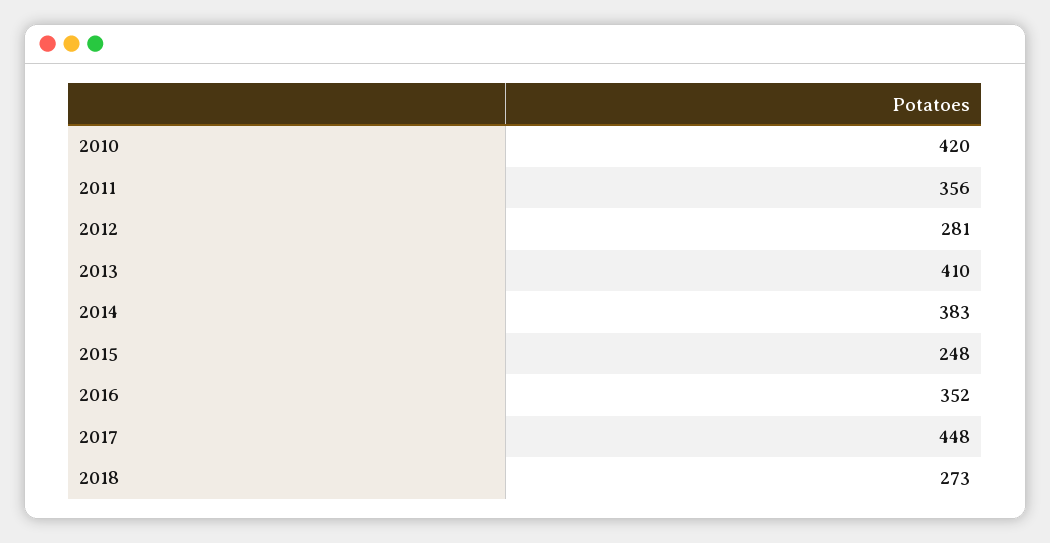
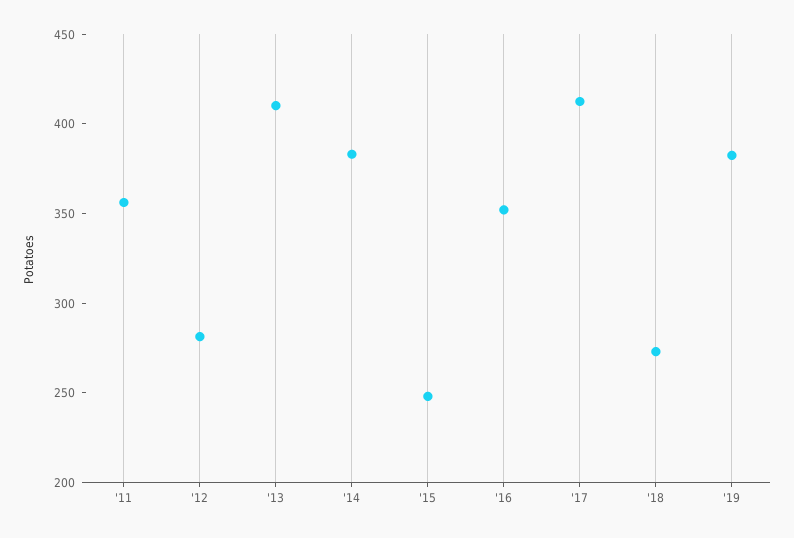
2010: 420 -> none
2017: 448 -> 410
'19: none -> 380

